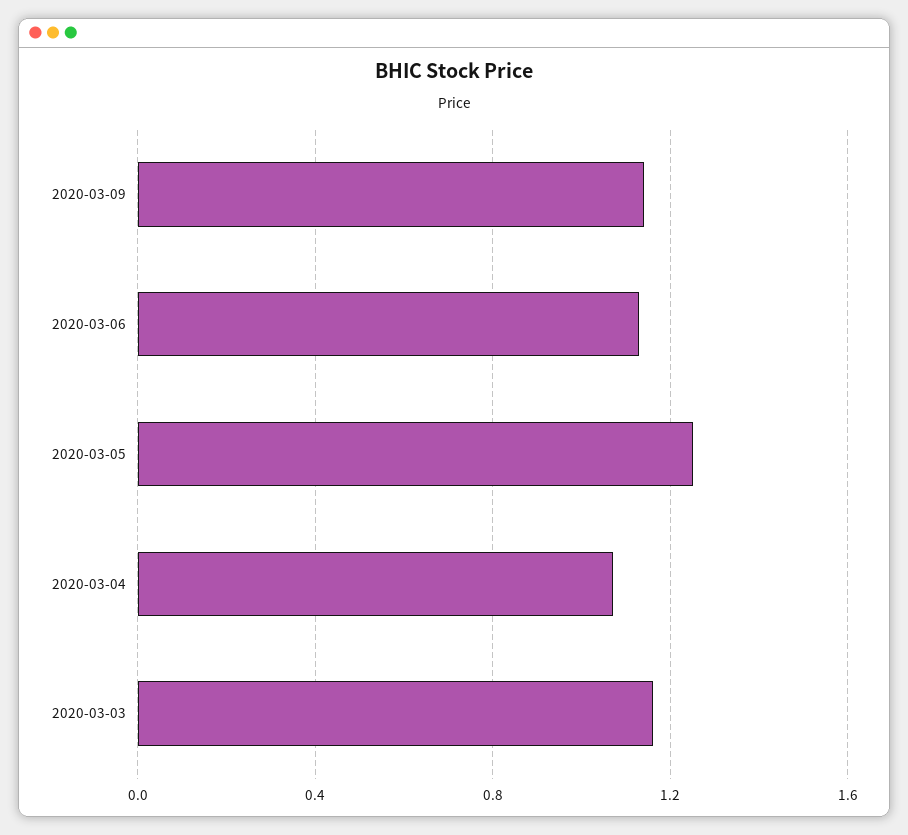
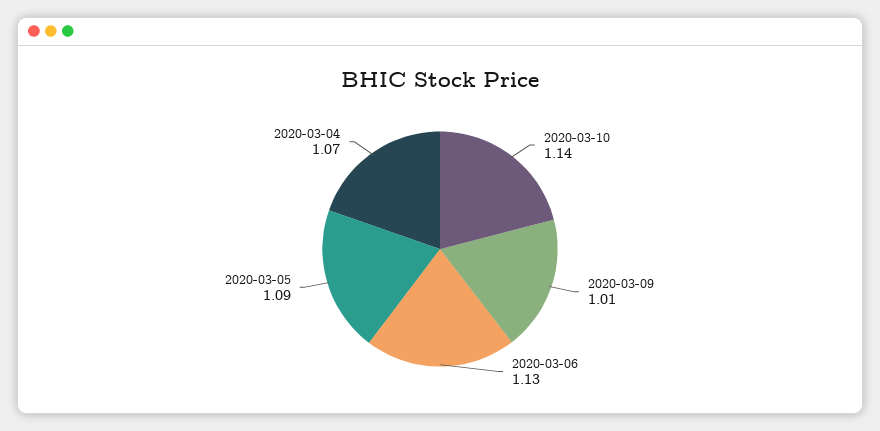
2020-03-09: 1.15 -> 1.01
2020-03-05: 1.25 -> 1.09
2020-03-03: 1.15 -> none
2020-03-10: none -> 1.14

